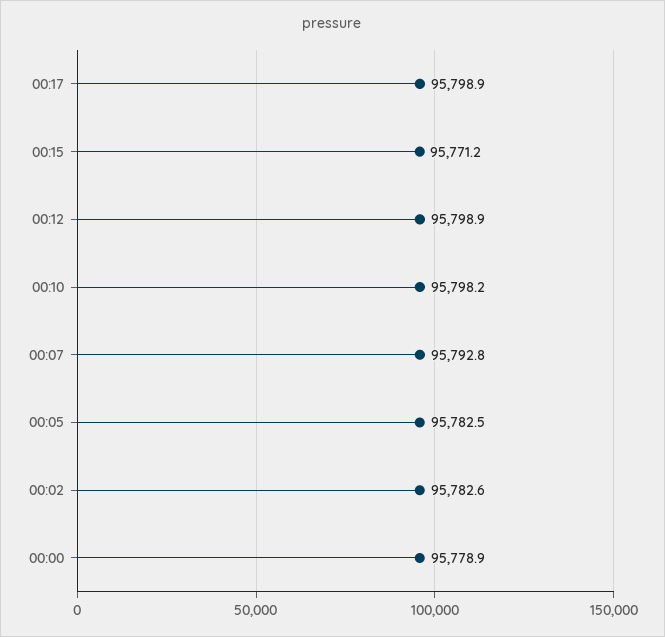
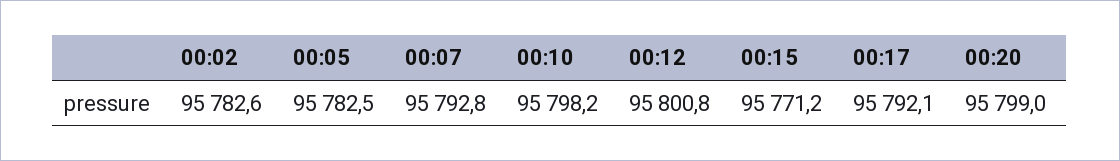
00:17: 95798.9 -> 95792.1
00:12: 95798.9 -> 95800.8
00:00: 95778.9 -> none
00:20: none -> 95799

